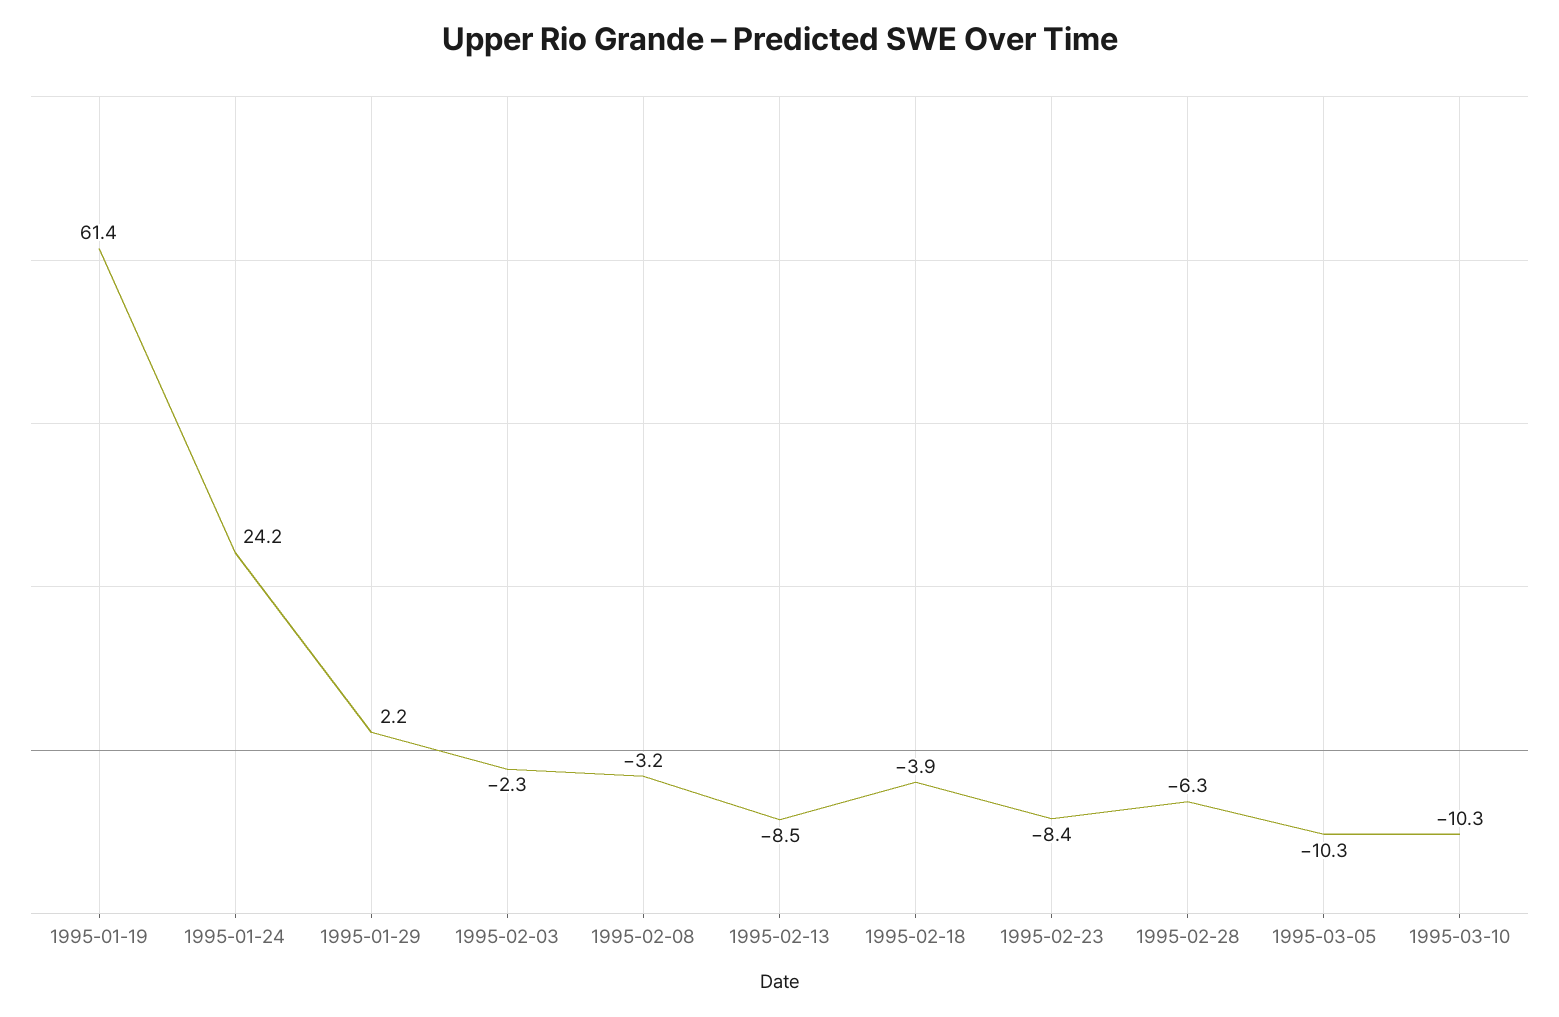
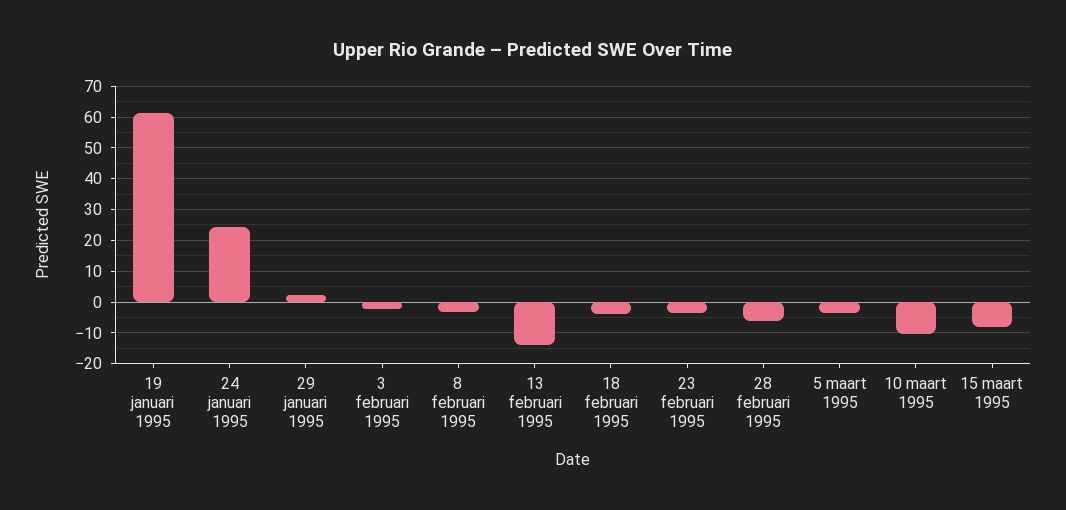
1995-02-13: -8.5 -> -14
1995-02-23: -8.4 -> -4
1995-03-05: -10.3 -> -4
15 maart 1995: none -> -8

